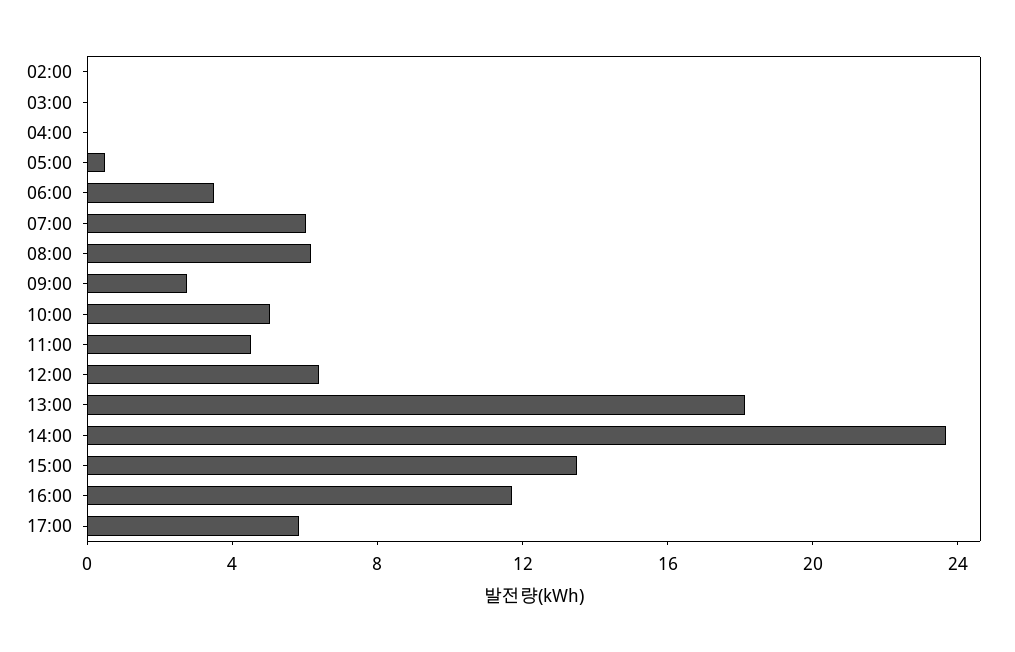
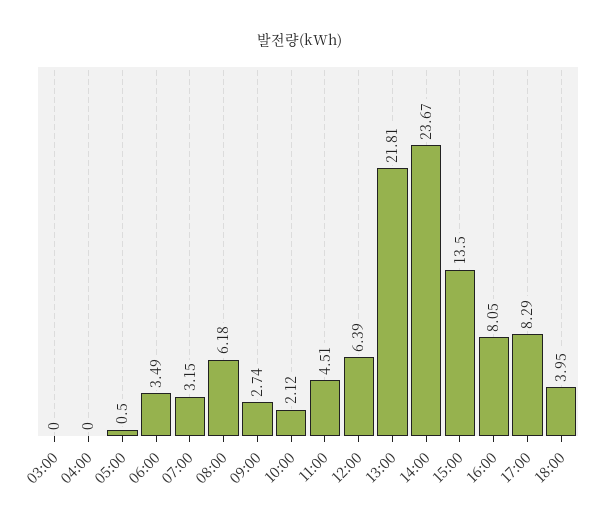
02:00: 0 -> none
07:00: 6 -> 3.15
10:00: 5 -> 2.12
13:00: 18 -> 21.81
16:00: 12 -> 8.05
17:00: 6 -> 8.29
18:00: none -> 3.95

